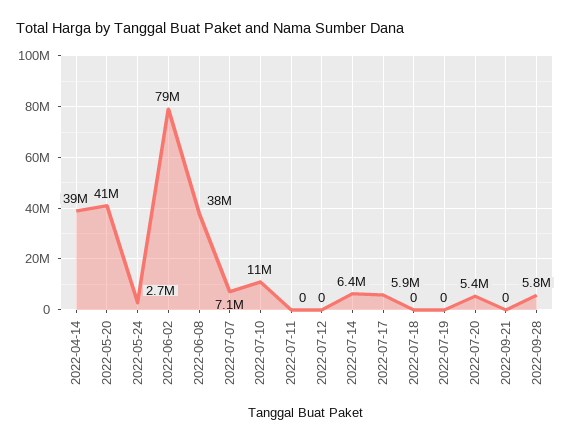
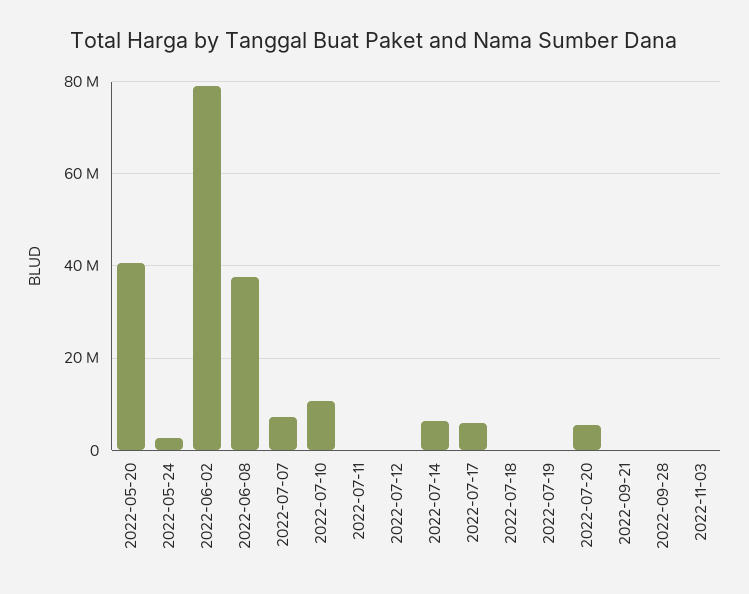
2022-04-14: 39000000 -> none
2022-09-28: 5800000 -> 0
2022-11-03: none -> 0

